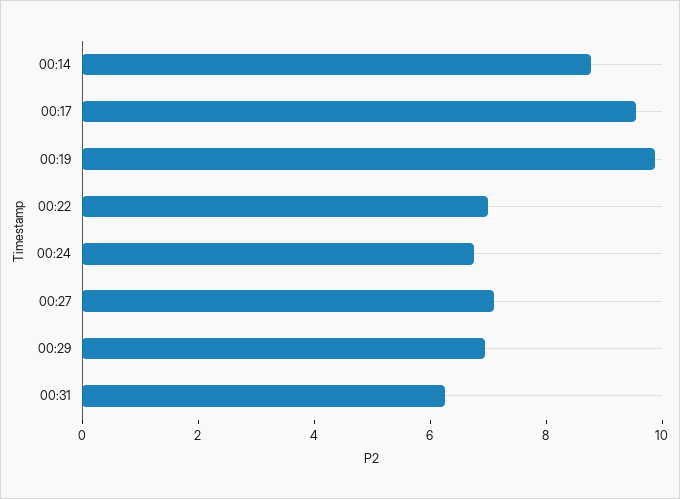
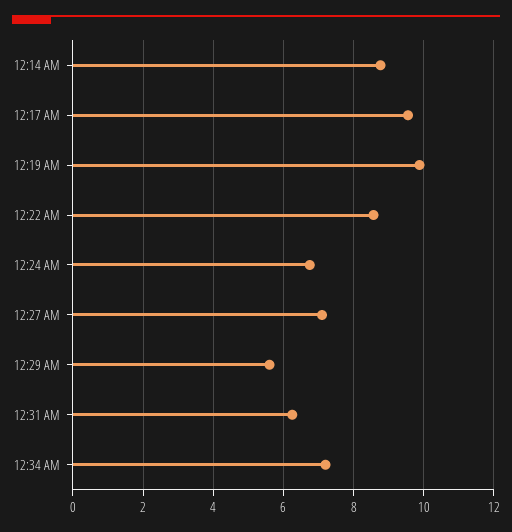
00:22: 7 -> 8.6
00:29: 7 -> 5.6
12:34 AM: none -> 7.2

